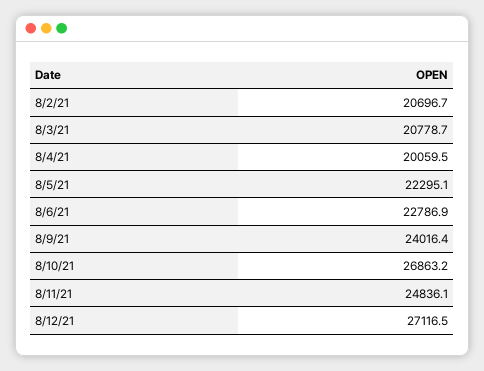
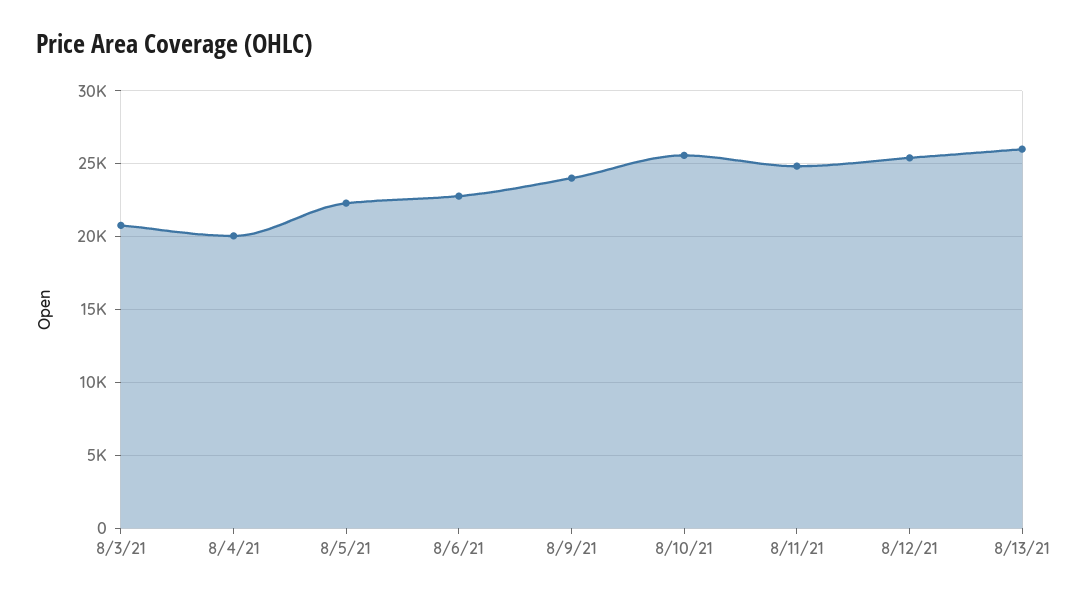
8/2/21: 20696.7 -> none
8/10/21: 26863.2 -> 25500
8/12/21: 27116.5 -> 25500
8/13/21: none -> 26000

